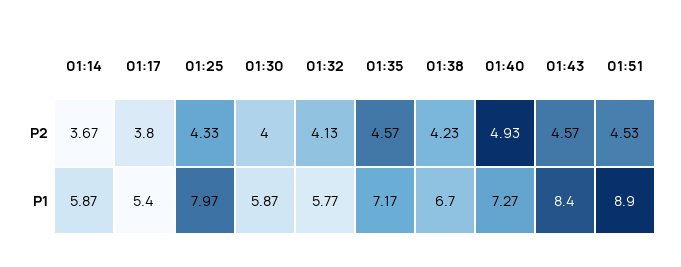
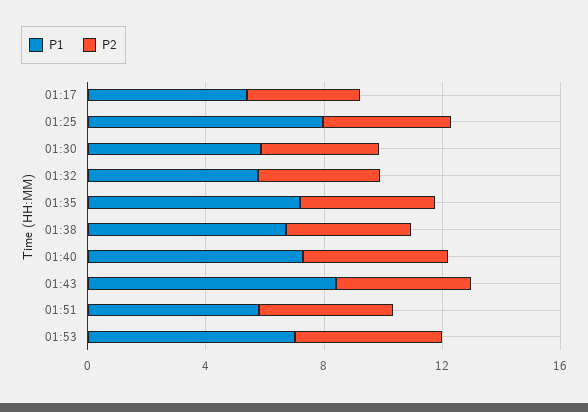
P2, 01:14: 3.67 -> none
P1, 01:14: 5.87 -> none
P1, 01:51: 8.9 -> 6
P1, 01:53: none -> 7
P2, 01:53: none -> 5

